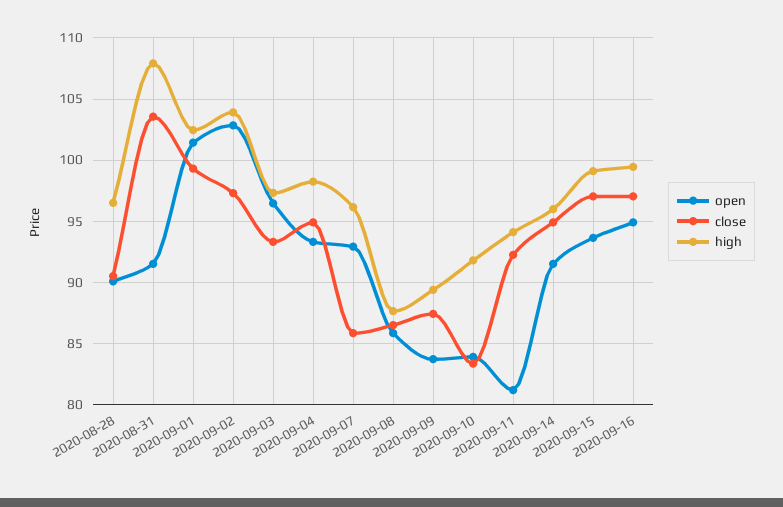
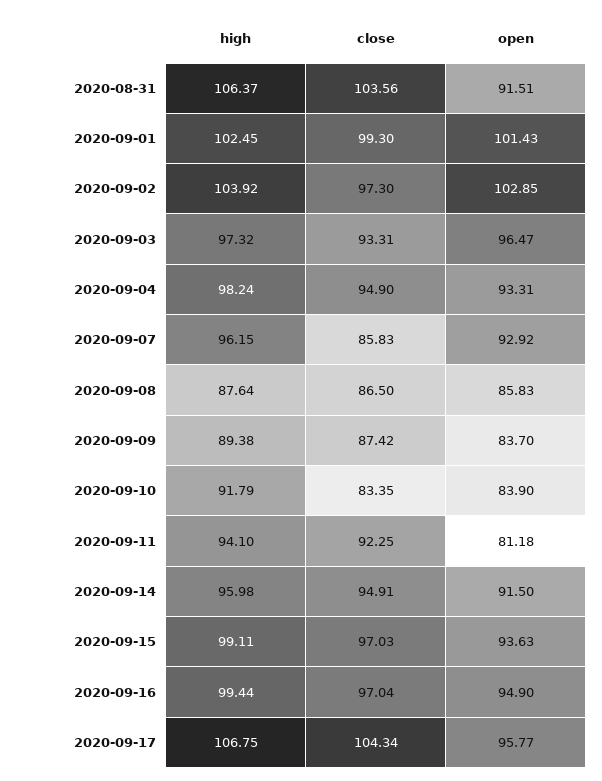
open, 2020-08-28: 90 -> none
close, 2020-08-28: 90.5 -> none
high, 2020-08-28: 96.5 -> none
high, 2020-08-31: 108 -> 106.37
high, 2020-09-17: none -> 106.75
close, 2020-09-17: none -> 104.34
open, 2020-09-17: none -> 95.77

